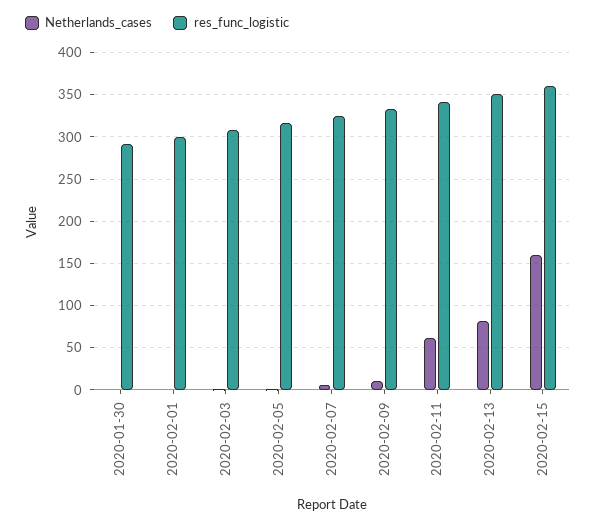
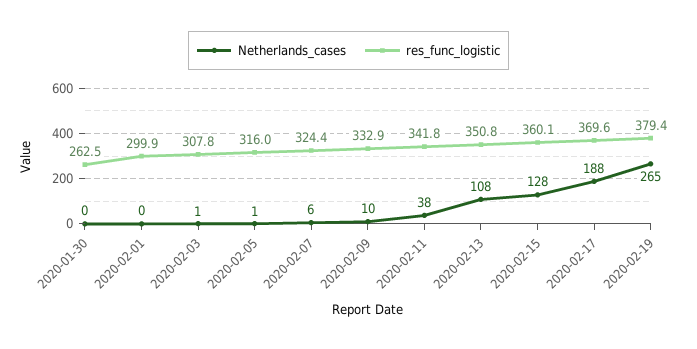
res_func_logistic, 2020-01-30: 290 -> 262.5
Netherlands_cases, 2020-02-11: 60 -> 38
Netherlands_cases, 2020-02-13: 80 -> 108
Netherlands_cases, 2020-02-15: 160 -> 128
Netherlands_cases, 2020-02-17: none -> 188
res_func_logistic, 2020-02-17: none -> 369.6
Netherlands_cases, 2020-02-19: none -> 265
res_func_logistic, 2020-02-19: none -> 379.4

